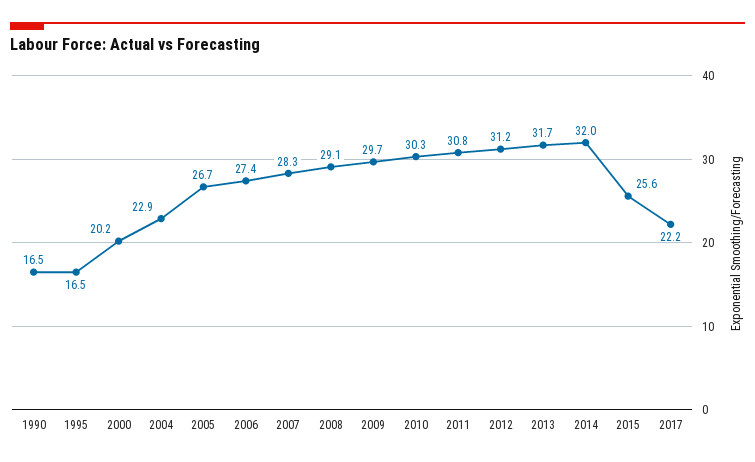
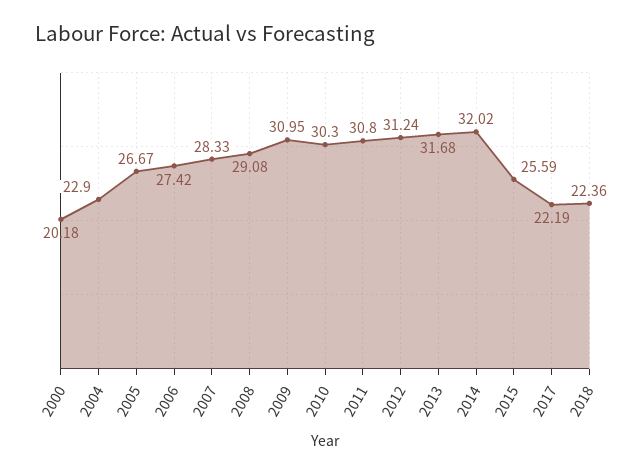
1990: 16.5 -> none
1995: 16.5 -> none
2009: 29.7 -> 30.95
2018: none -> 22.36

